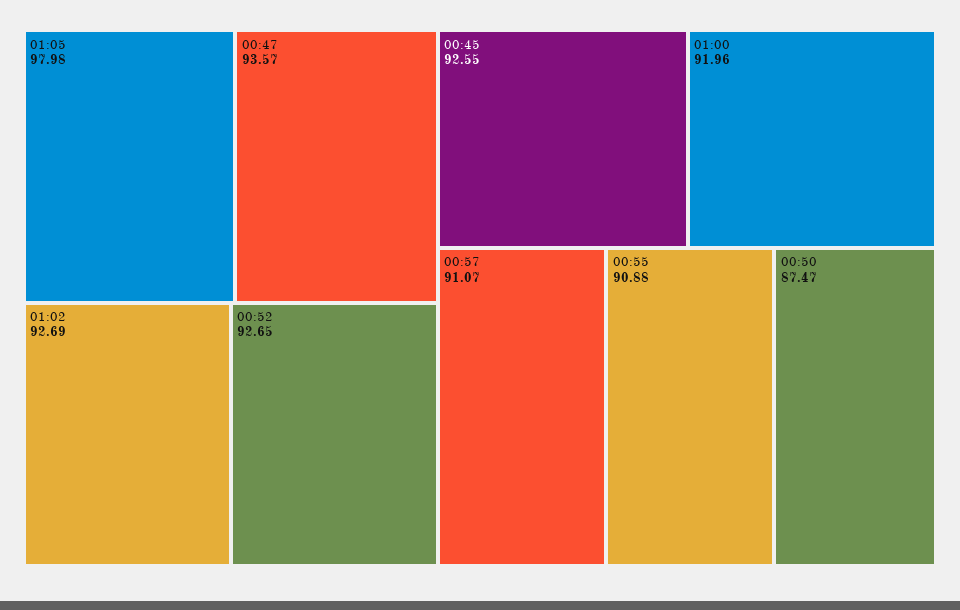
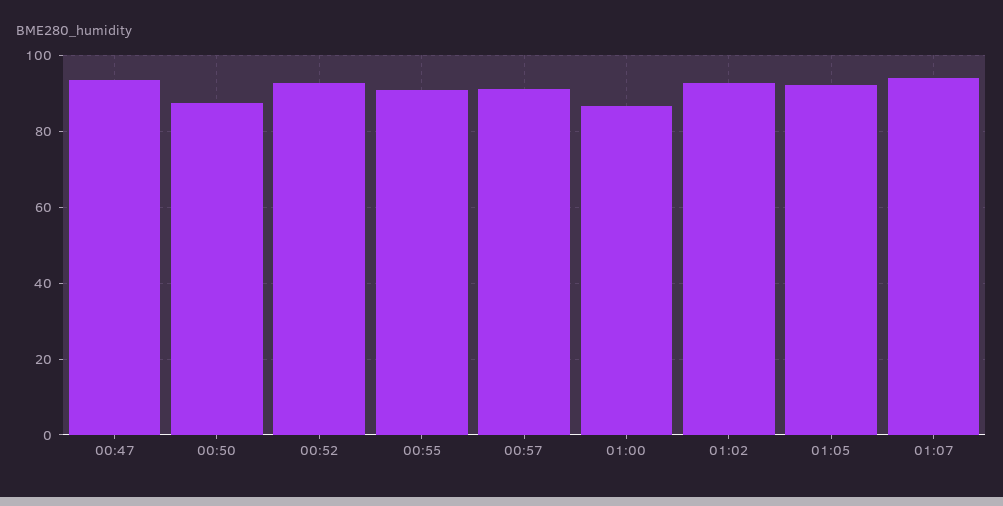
01:05: 97.98 -> 92
00:45: 92.55 -> none
01:00: 91.96 -> 86
01:07: none -> 94

